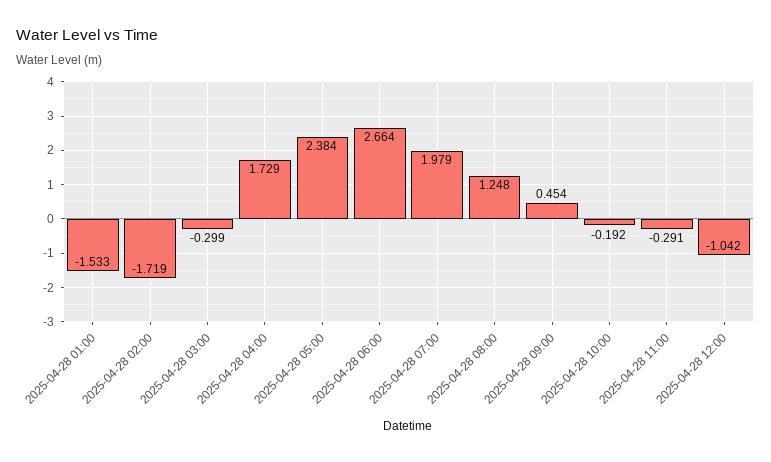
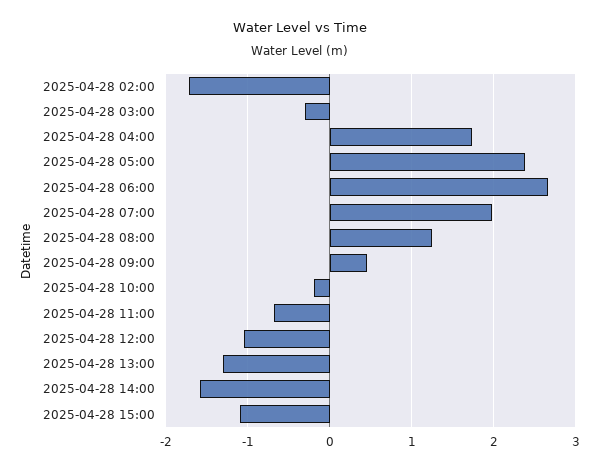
2025-04-28 01:00: -1.533 -> none
2025-04-28 11:00: -0.291 -> -0.7
2025-04-28 13:00: none -> -1.3
2025-04-28 14:00: none -> -1.6
2025-04-28 15:00: none -> -1.1

